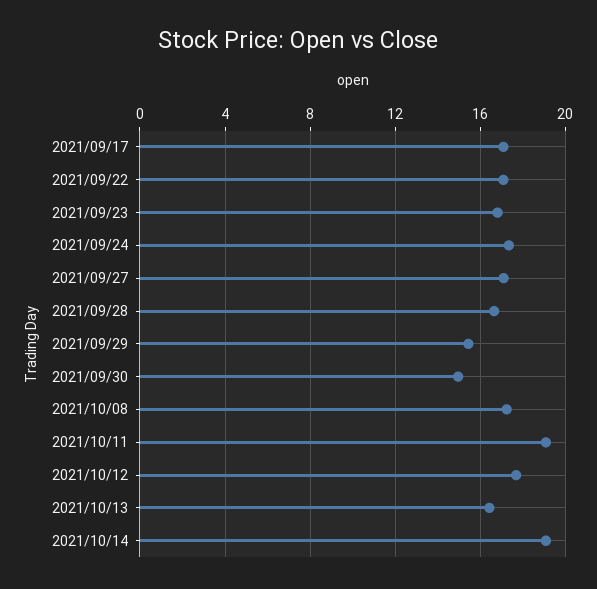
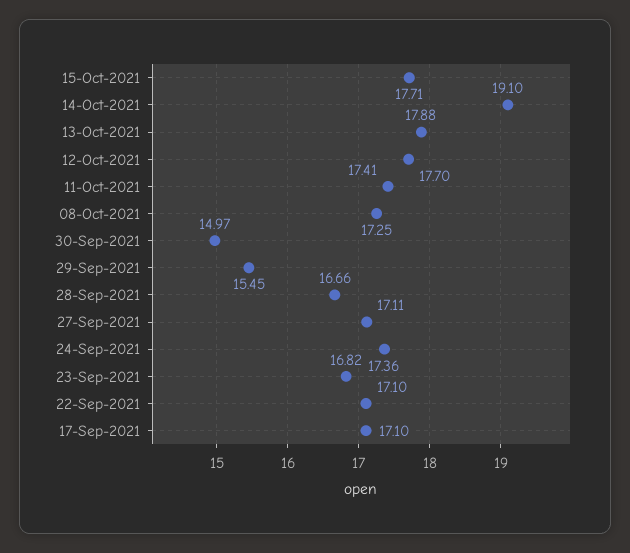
2021/10/11: 19 -> 17.41
2021/10/13: 16.5 -> 17.88
15-Oct-2021: none -> 17.71

